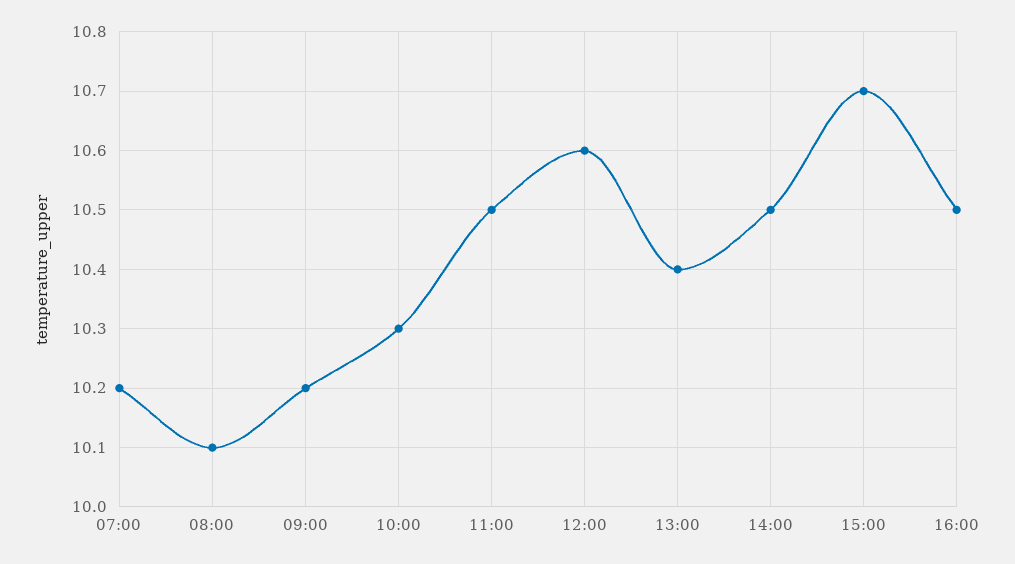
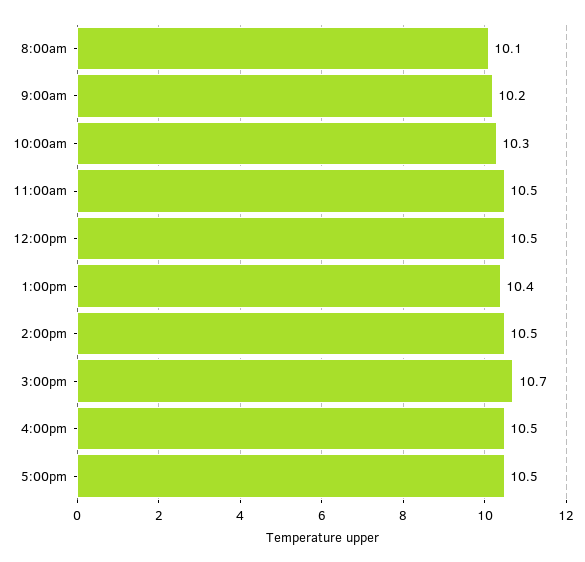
07:00: 10.2 -> none
12:00: 10.6 -> 10.5
5:00pm: none -> 10.5

